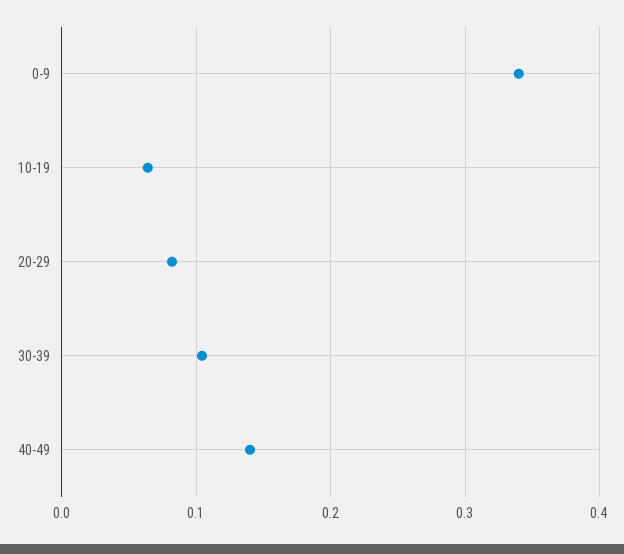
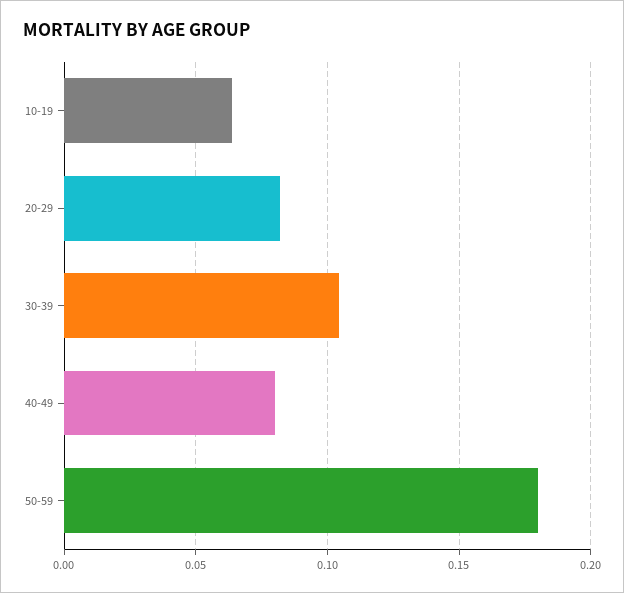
0-9: 0.34 -> none
40-49: 0.14 -> 0.08
50-59: none -> 0.18

